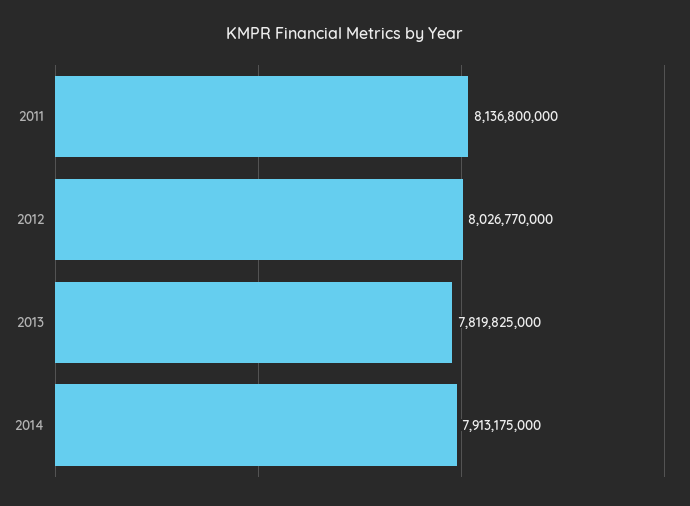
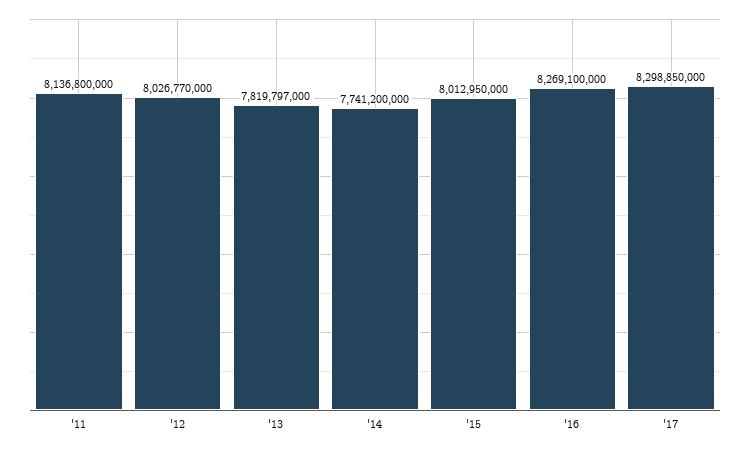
2013: 7819825000 -> 7819797000
2014: 7913175000 -> 7741200000
'15: none -> 8012950000
'16: none -> 8269100000
'17: none -> 8298850000

